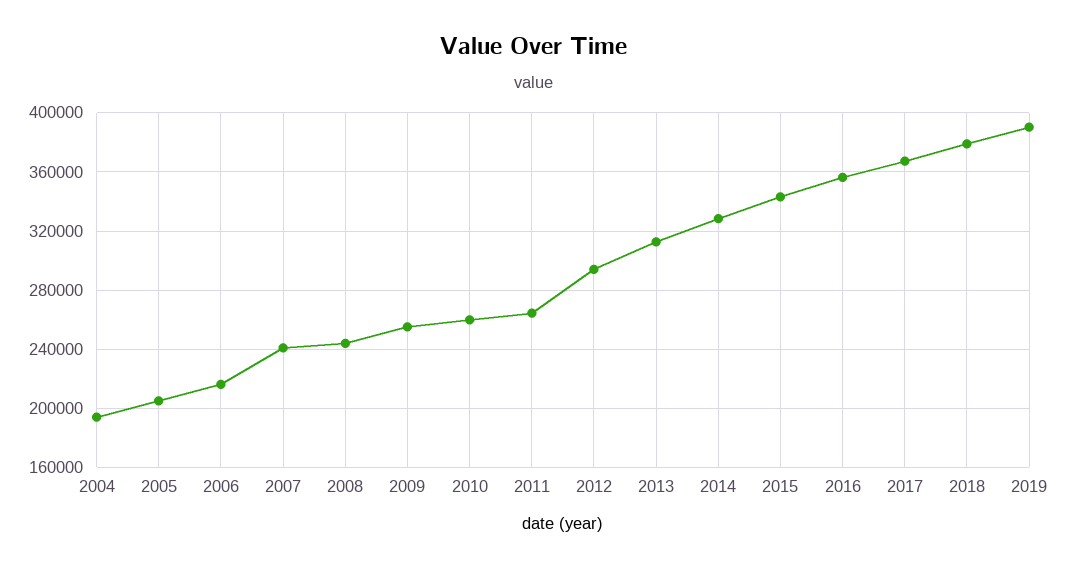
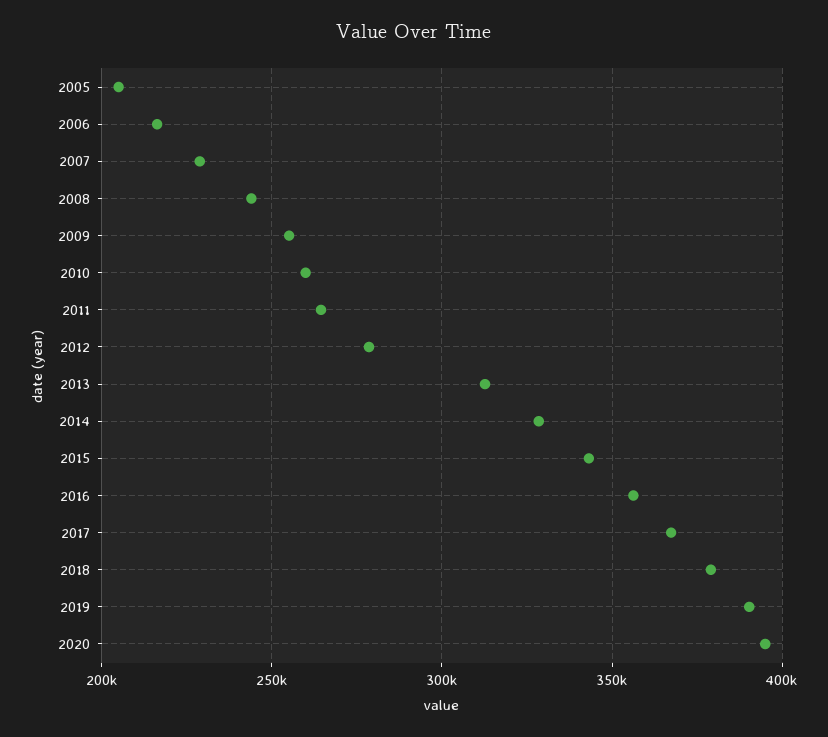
2004: 195000 -> none
2007: 240000 -> 230000
2012: 295000 -> 280000
2020: none -> 395000

